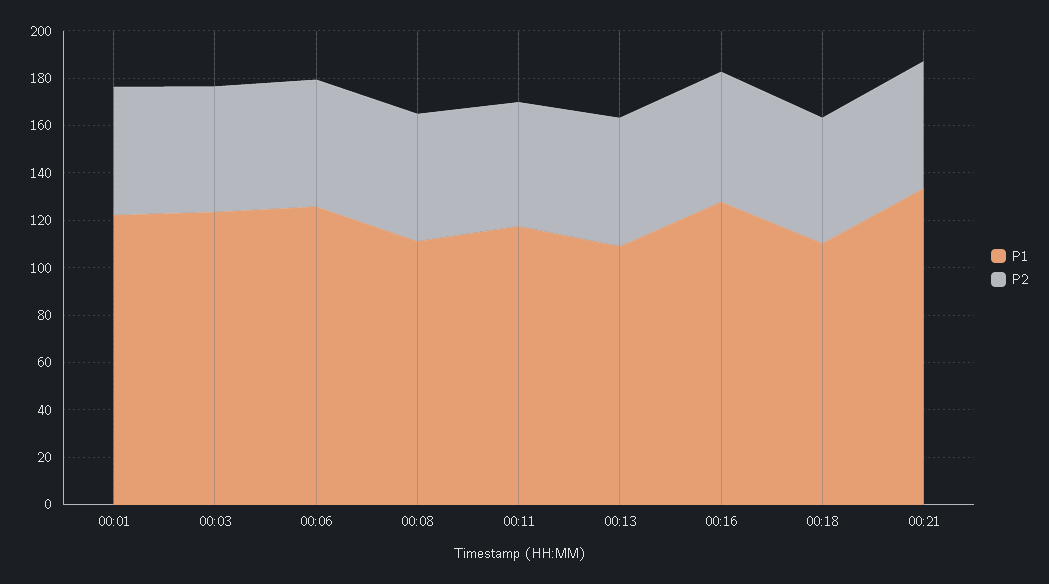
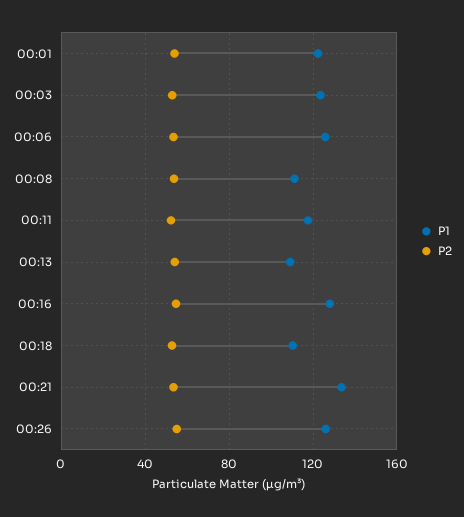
P1, 00:26: none -> 125
P2, 00:26: none -> 55

